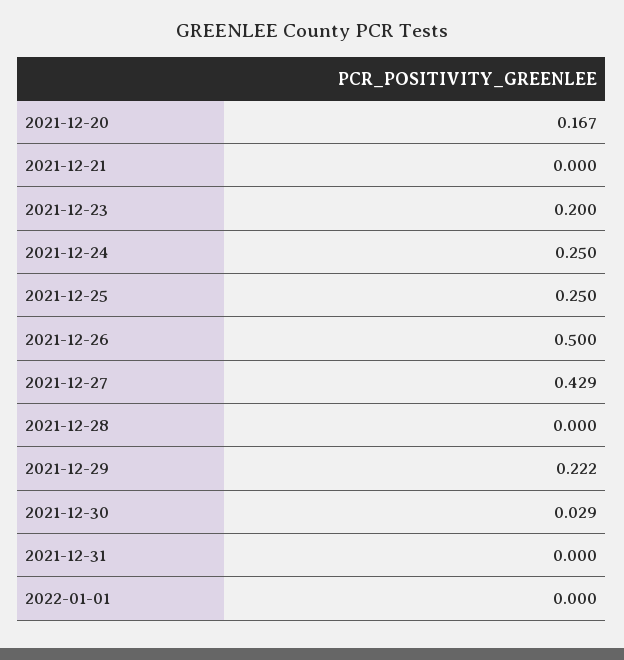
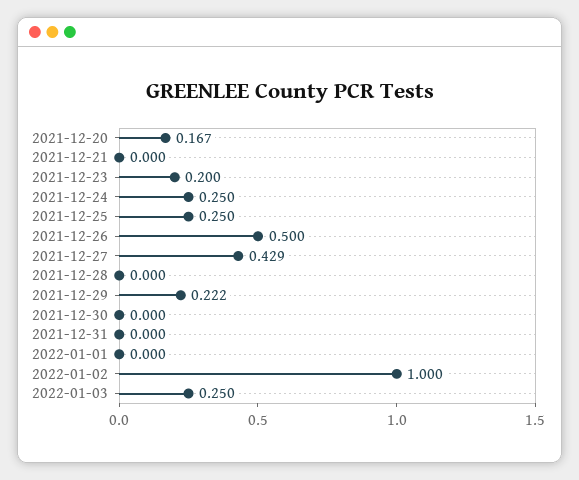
2021-12-30: 0.029 -> 0
2022-01-02: none -> 1
2022-01-03: none -> 0.25

